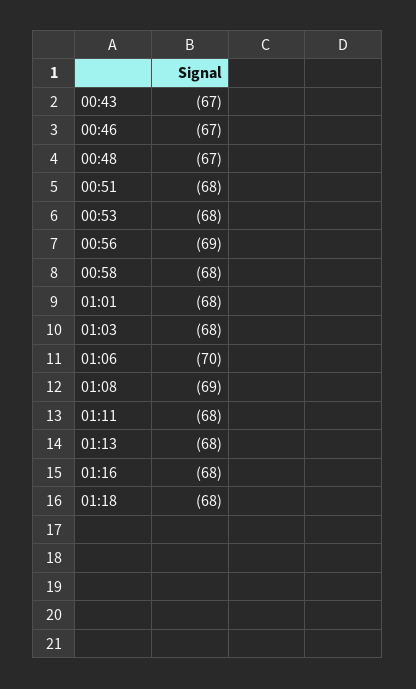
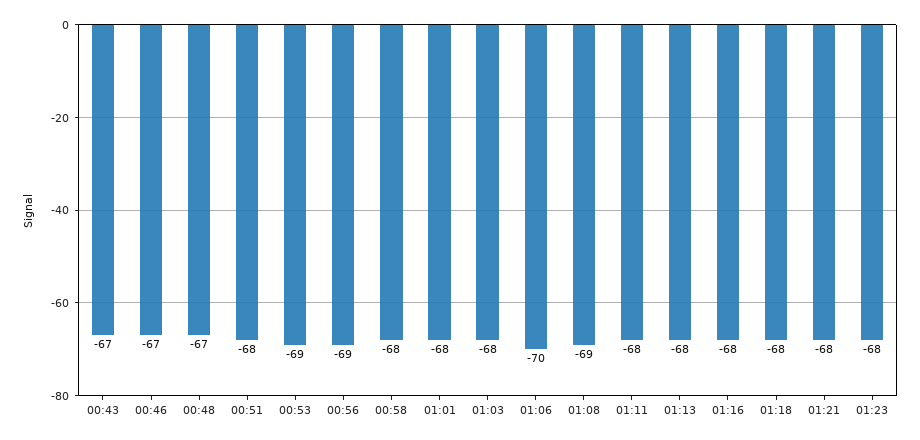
00:53: -68 -> -69
01:21: none -> -68
01:23: none -> -68

